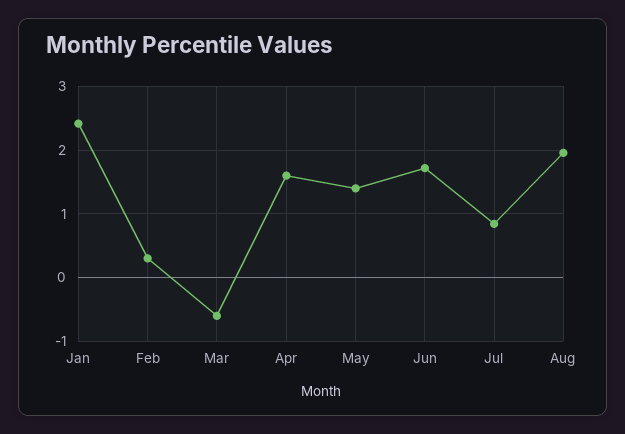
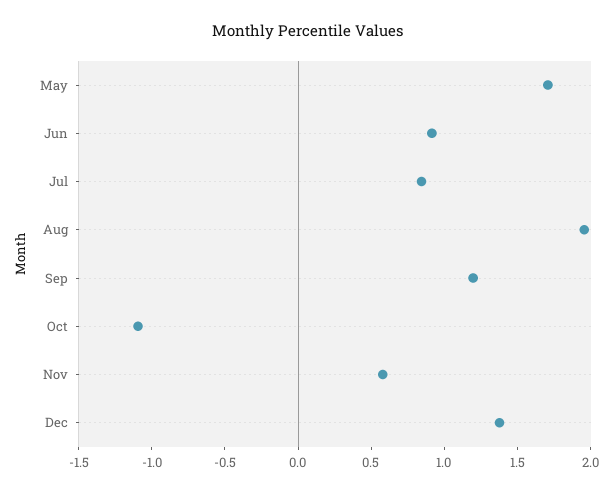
Jan: 2.4 -> none
Feb: 0.3 -> none
Mar: -0.6 -> none
Apr: 1.6 -> none
May: 1.4 -> 1.7
Jun: 1.7 -> 0.9
Sep: none -> 1.2
Oct: none -> -1.1
Nov: none -> 0.6
Dec: none -> 1.4

